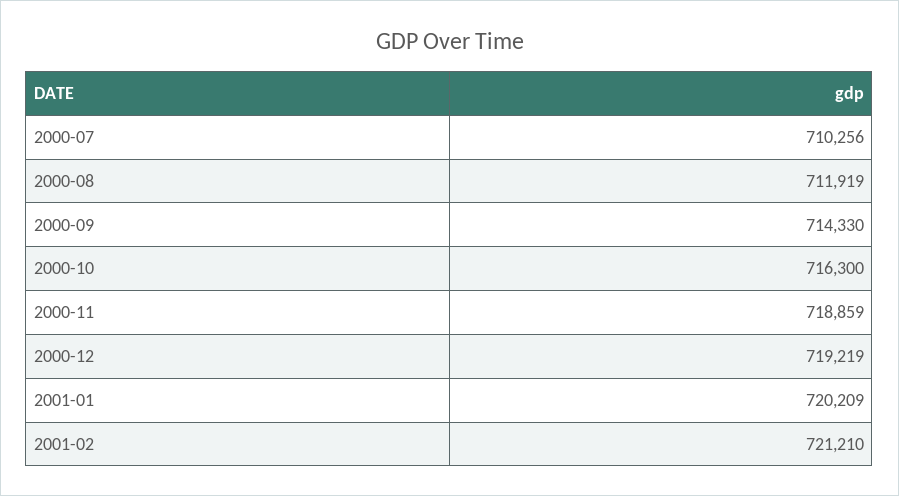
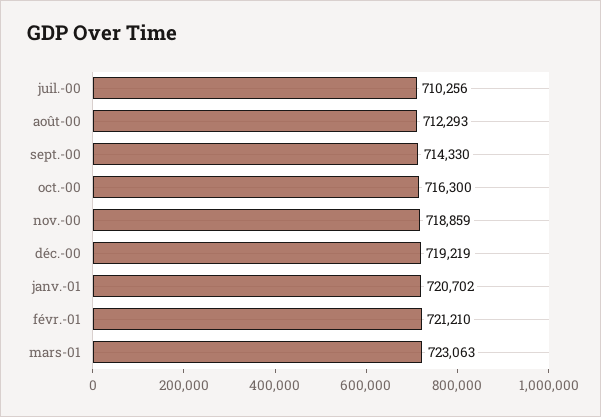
2000-08: 711919 -> 712293
2001-01: 720209 -> 720702
mars-01: none -> 723063

